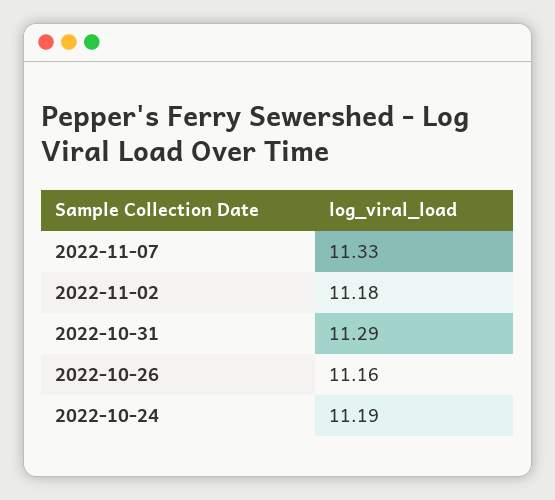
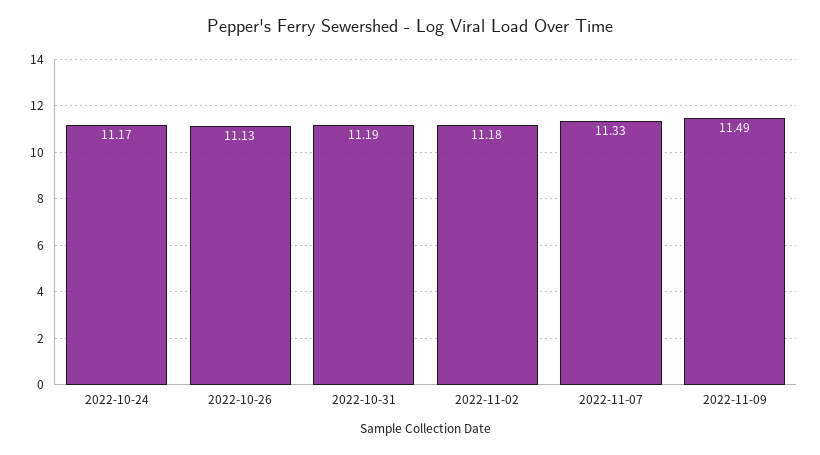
2022-10-31: 11.29 -> 11.19
2022-10-26: 11.16 -> 11.13
2022-10-24: 11.19 -> 11.17
2022-11-09: none -> 11.49

